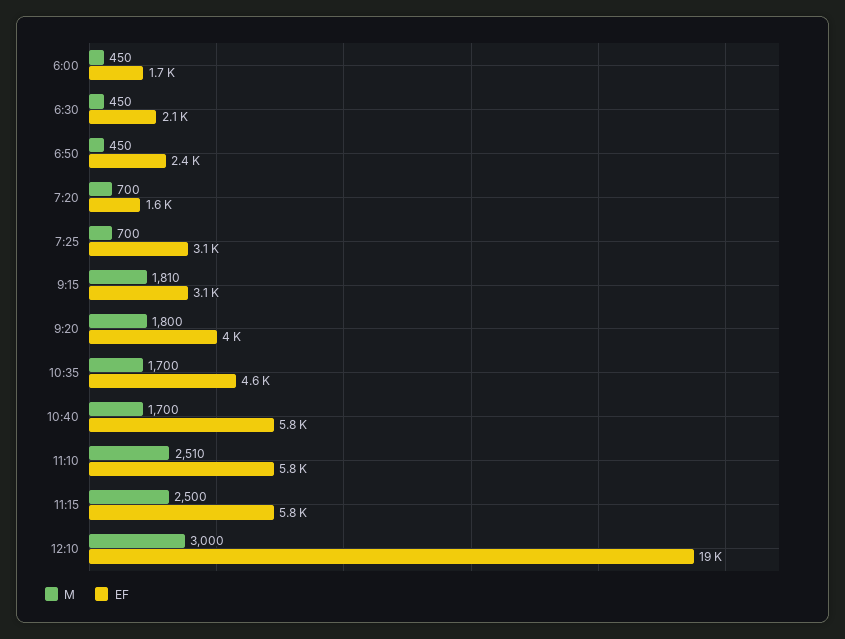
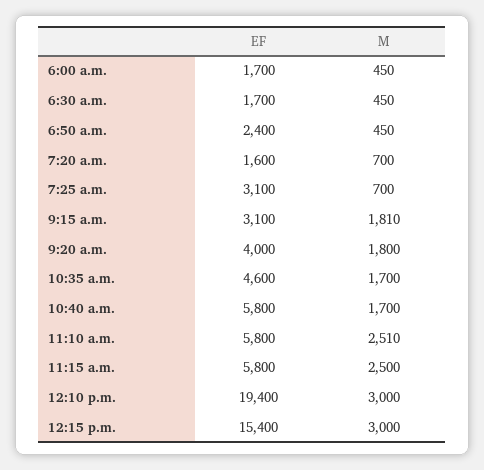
EF, 6:30: 2100 -> 1700
EF, 12:15 p.m.: none -> 15400
M, 12:15 p.m.: none -> 3000

